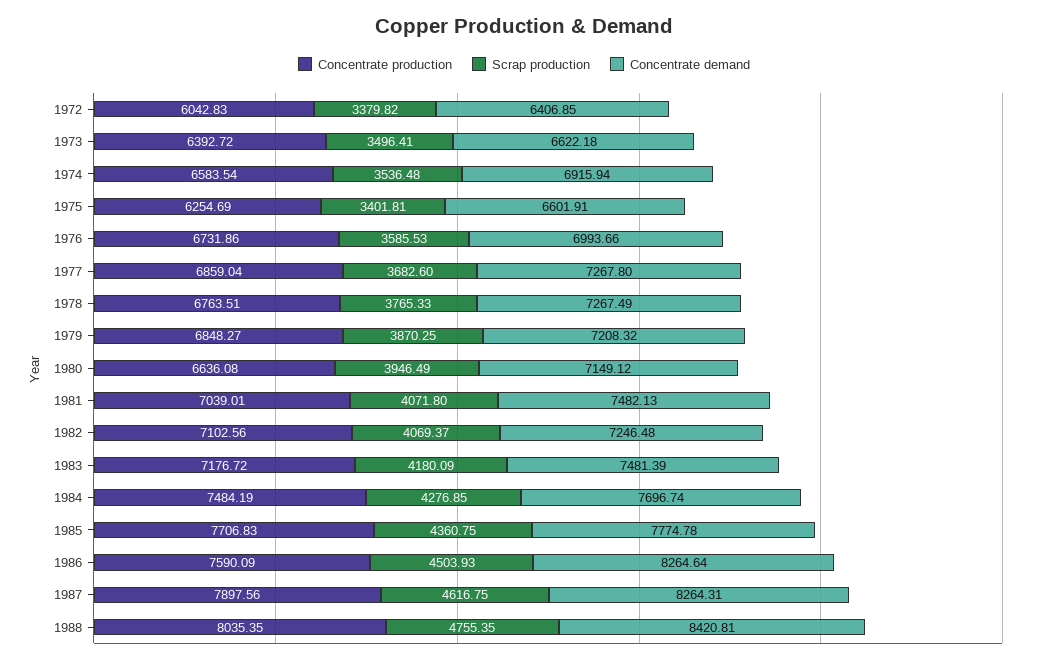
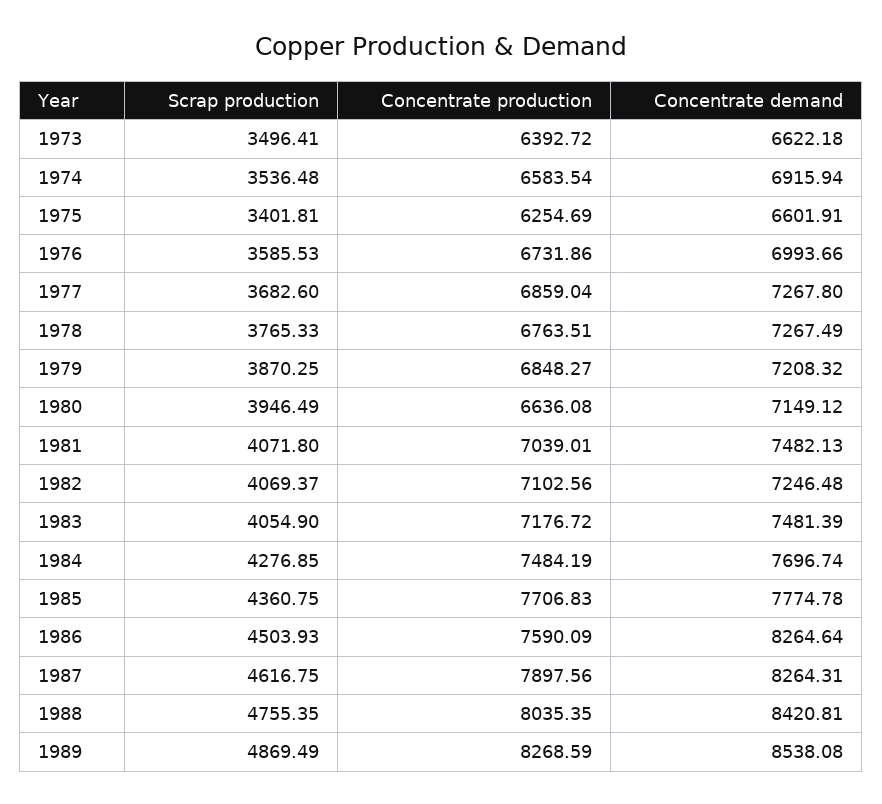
Concentrate production, 1972: 6042.83 -> none
Scrap production, 1972: 3379.82 -> none
Concentrate demand, 1972: 6406.85 -> none
Scrap production, 1983: 4180.09 -> 4054.9
Scrap production, 1989: none -> 4869.49
Concentrate production, 1989: none -> 8268.59
Concentrate demand, 1989: none -> 8538.08

